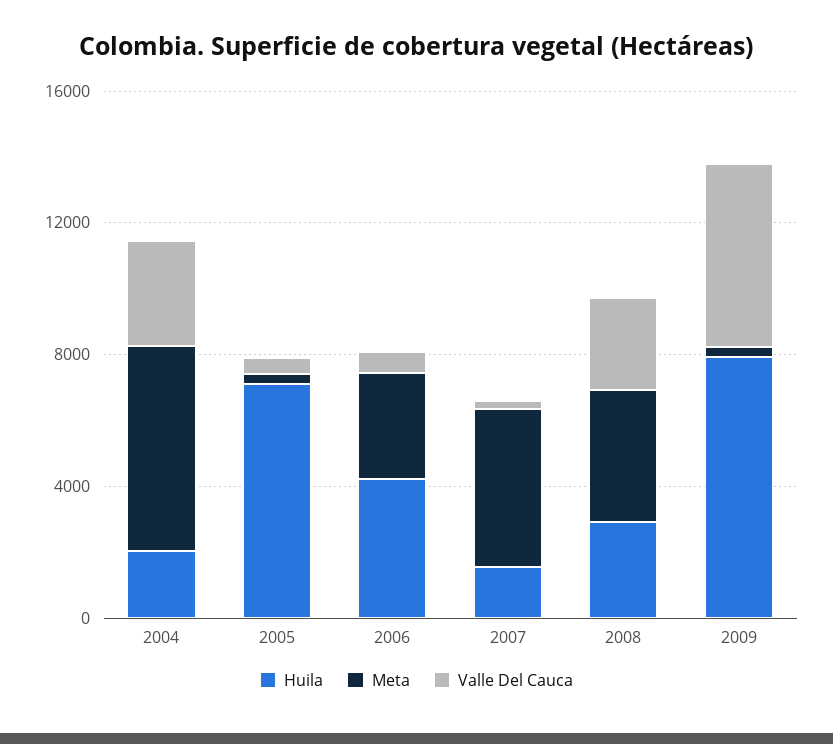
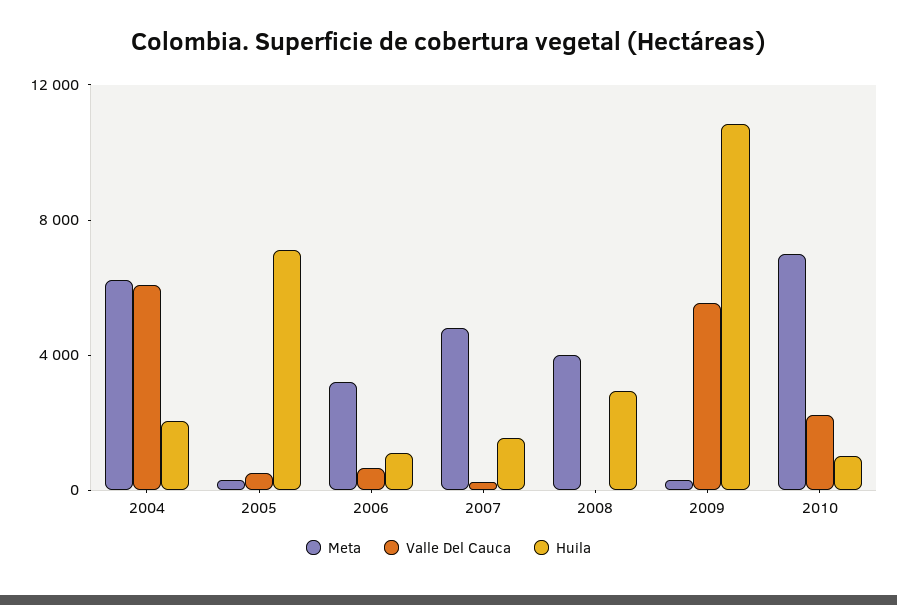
Valle Del Cauca, 2004: 3000 -> 6000
Huila, 2006: 4000 -> 1000
Valle Del Cauca, 2008: 3000 -> 0
Huila, 2009: 8000 -> 11000
Meta, 2010: none -> 7000
Valle Del Cauca, 2010: none -> 2000
Huila, 2010: none -> 1000

